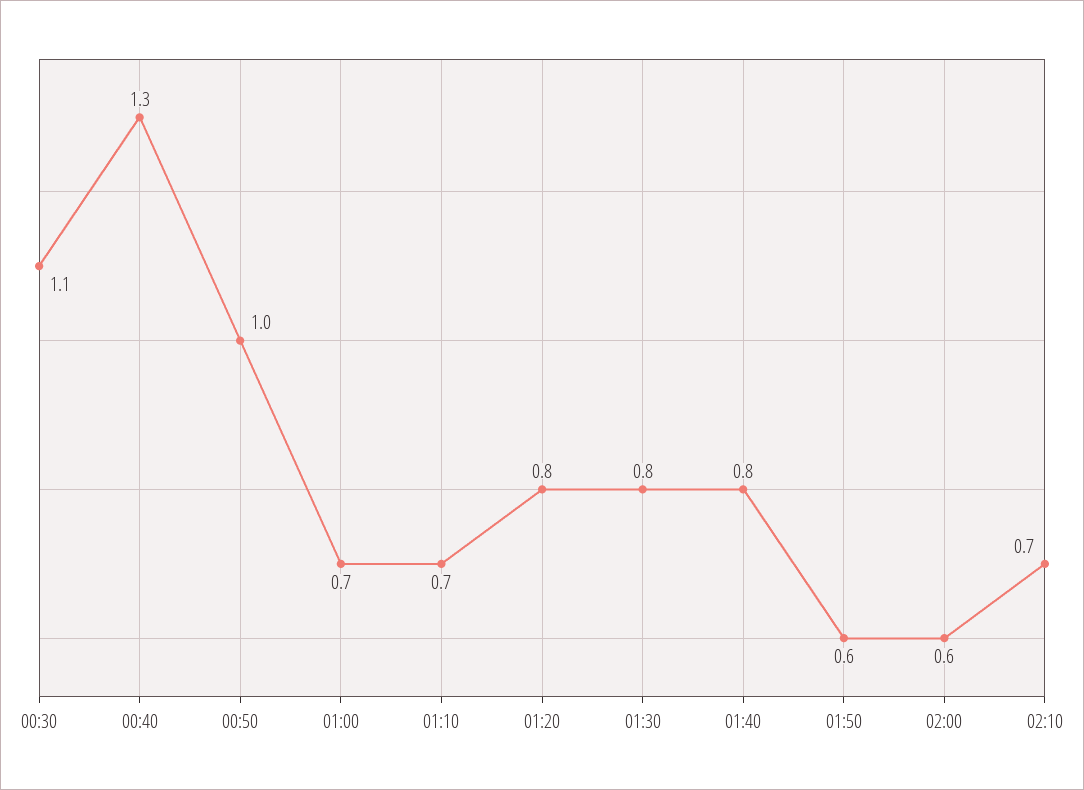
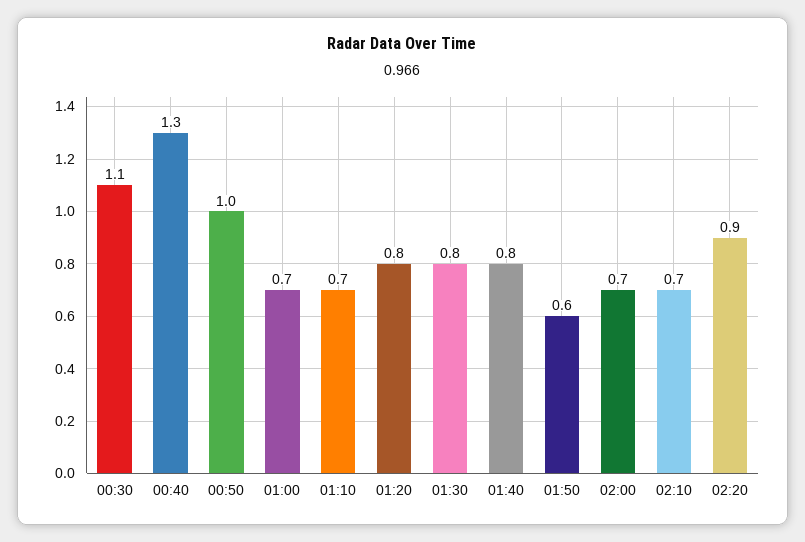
02:00: 0.6 -> 0.7
02:20: none -> 0.9

